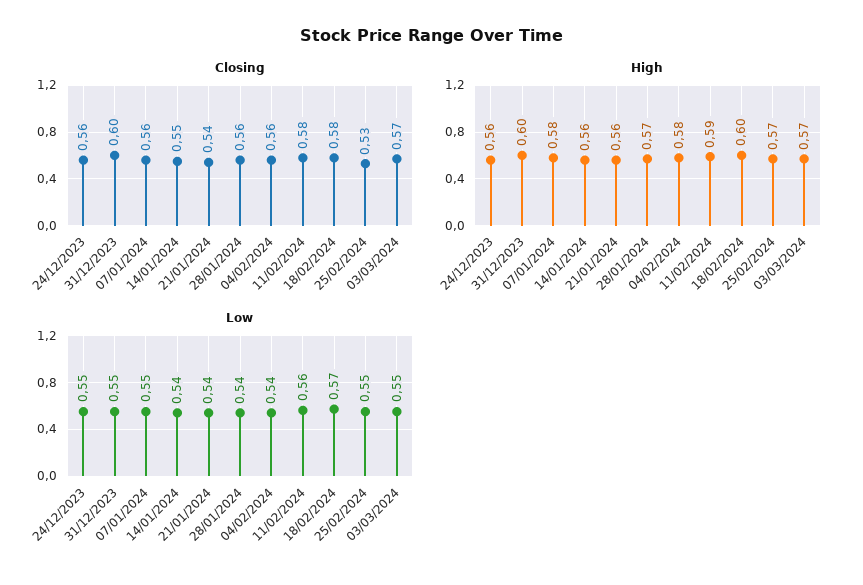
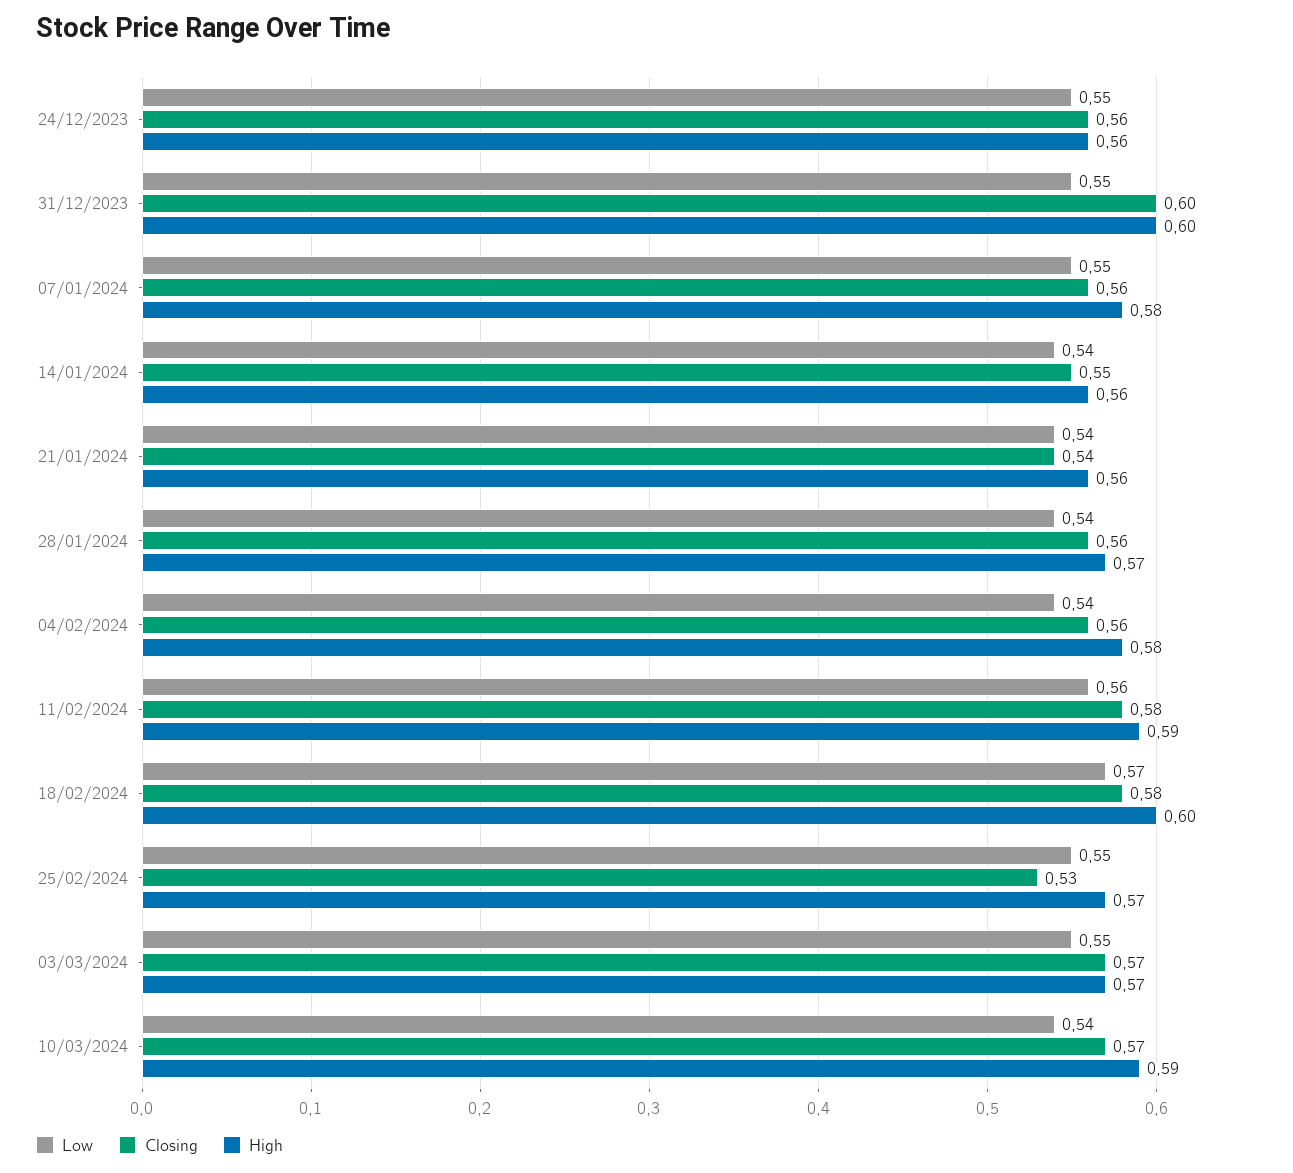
Low, 10/03/2024: none -> 0.54
Closing, 10/03/2024: none -> 0.57
High, 10/03/2024: none -> 0.59

